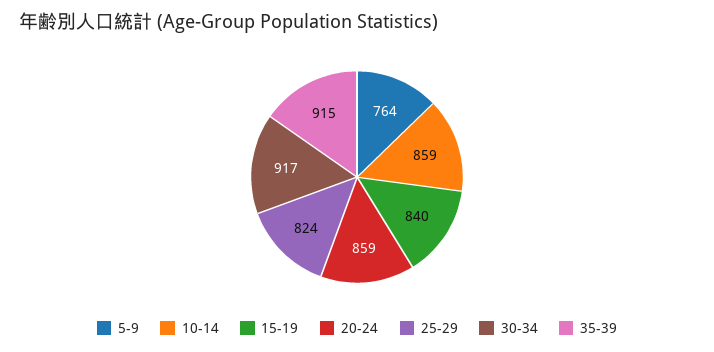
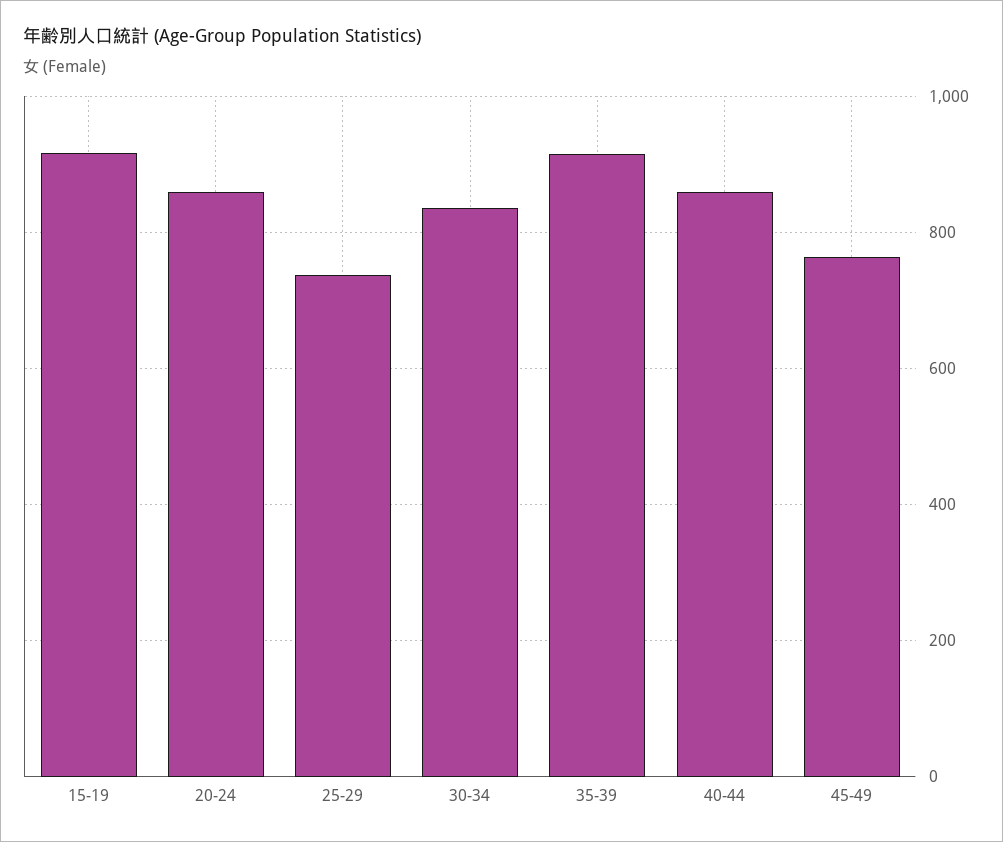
5-9: 764 -> none
10-14: 859 -> none
15-19: 840 -> 920
25-29: 824 -> 740
30-34: 917 -> 840
40-44: none -> 860
45-49: none -> 760

